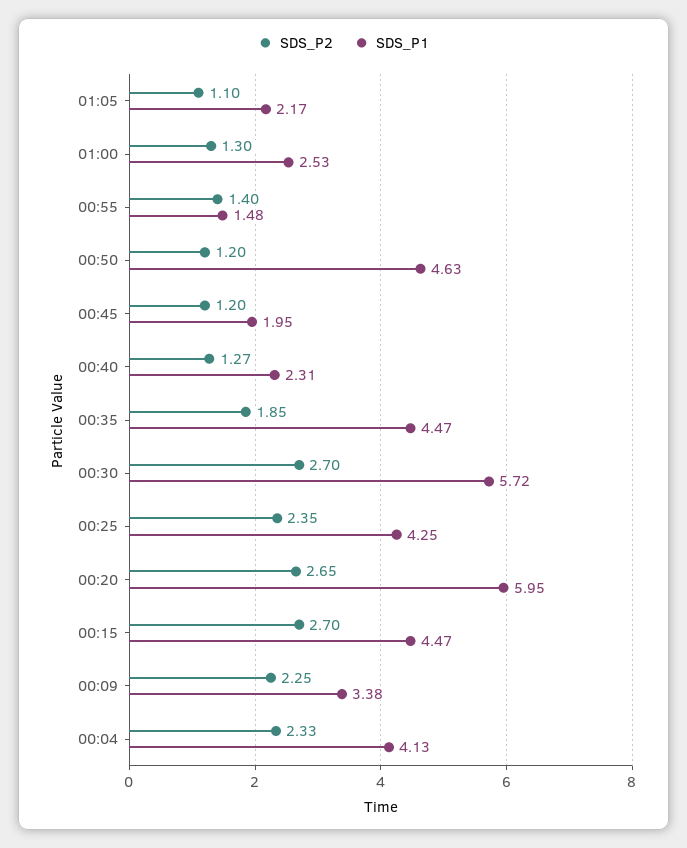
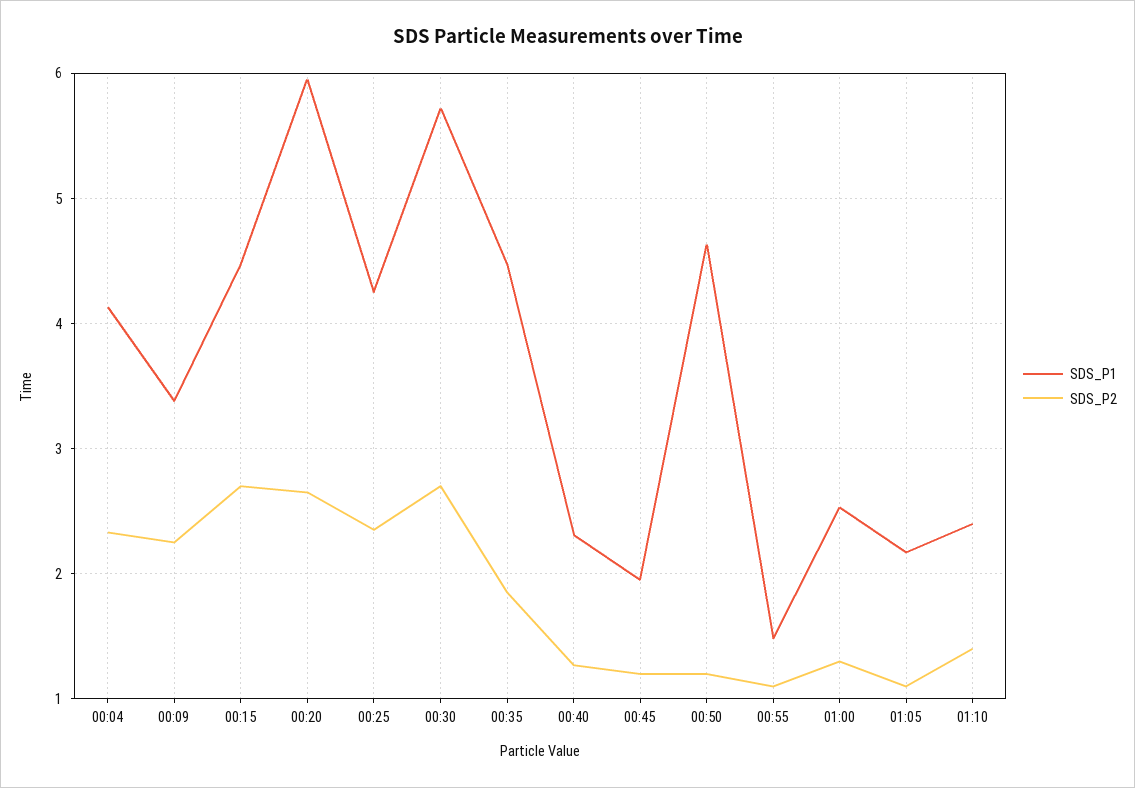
SDS_P2, 00:55: 1.4 -> 1.1
SDS_P1, 01:10: none -> 2.4
SDS_P2, 01:10: none -> 1.4

